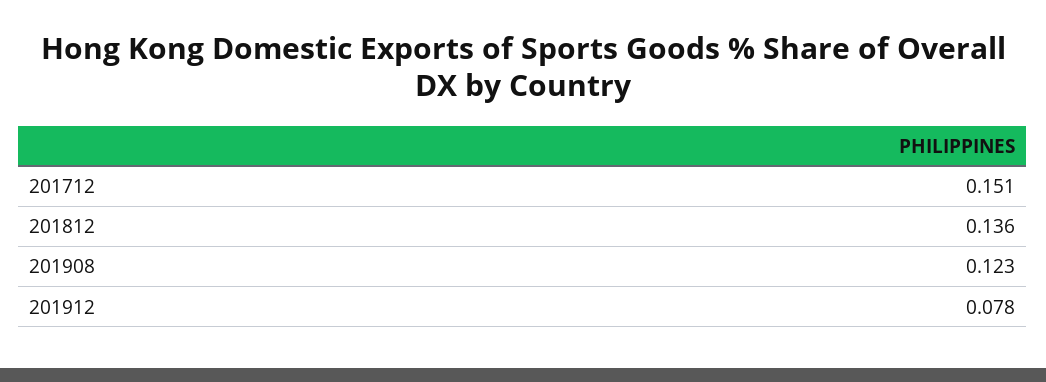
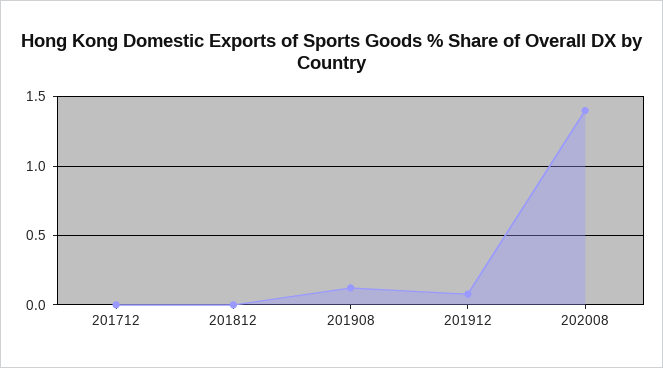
201712: 0.151 -> 0
201812: 0.136 -> 0
202008: none -> 1.4

